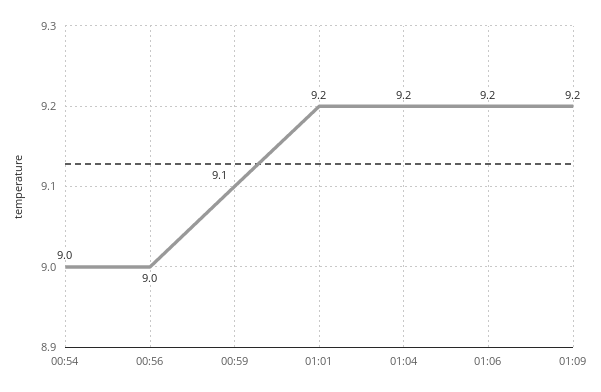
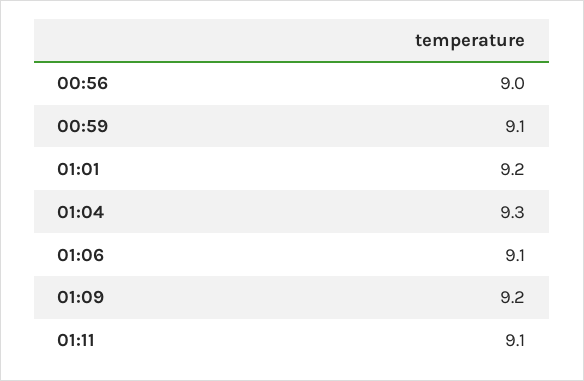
00:54: 9 -> none
01:04: 9.2 -> 9.3
01:06: 9.2 -> 9.1
01:11: none -> 9.1

